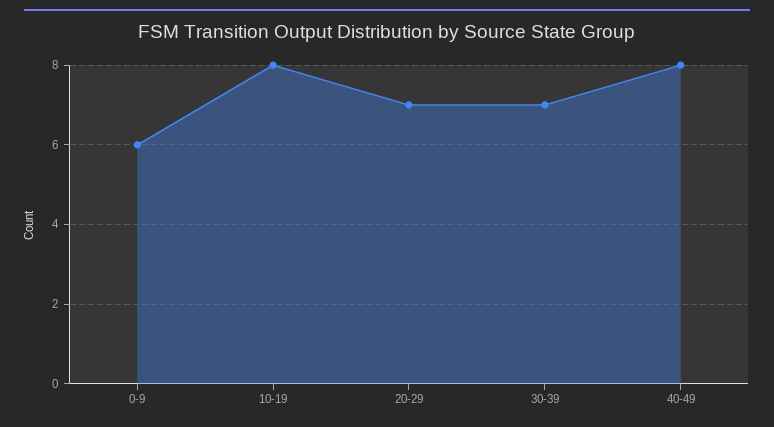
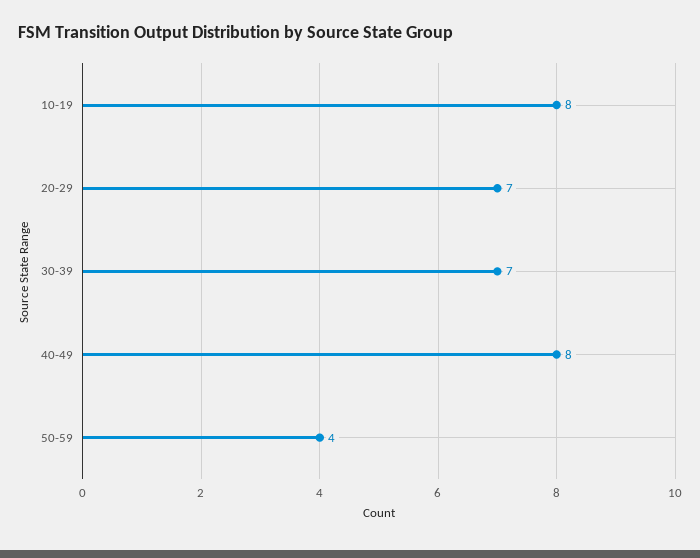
0-9: 6 -> none
50-59: none -> 4

